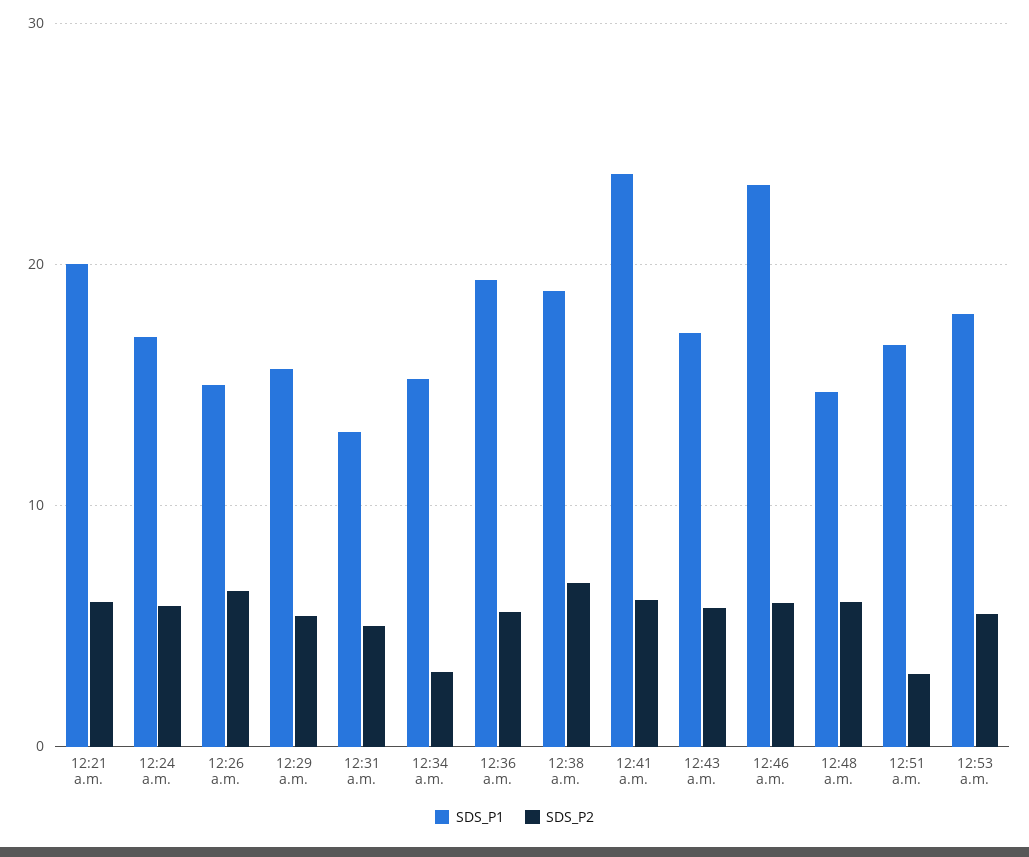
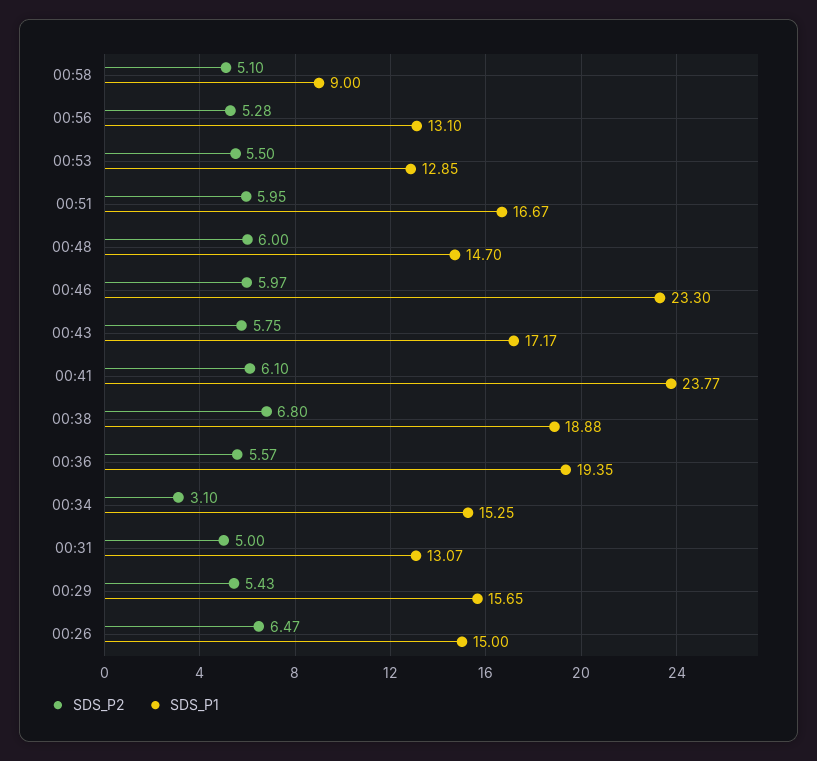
SDS_P1, 12:21 a.m.: 20 -> none
SDS_P2, 12:21 a.m.: 6 -> none
SDS_P1, 12:24 a.m.: 17 -> none
SDS_P2, 12:24 a.m.: 6 -> none
SDS_P2, 12:51 a.m.: 3 -> 5.95
SDS_P1, 12:53 a.m.: 18 -> 12.85
SDS_P2, 00:58: none -> 5.1
SDS_P1, 00:58: none -> 9
SDS_P2, 00:56: none -> 5.28
SDS_P1, 00:56: none -> 13.1

